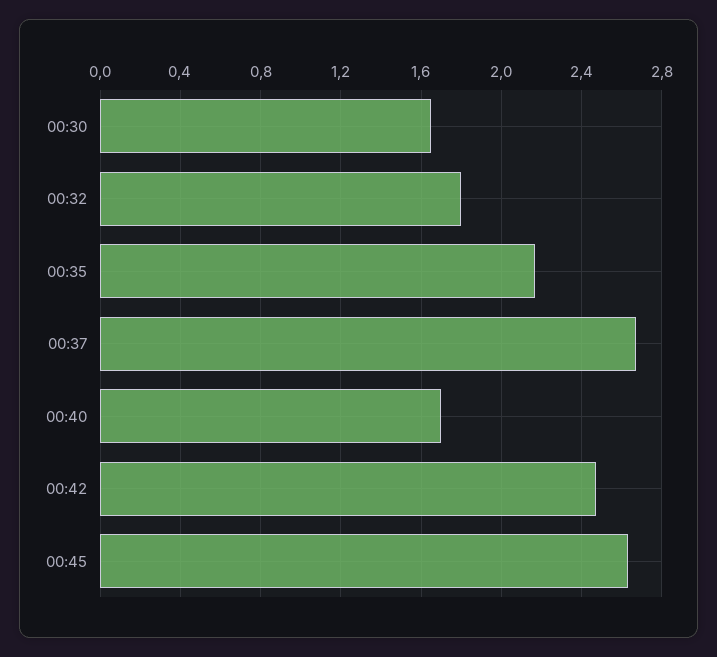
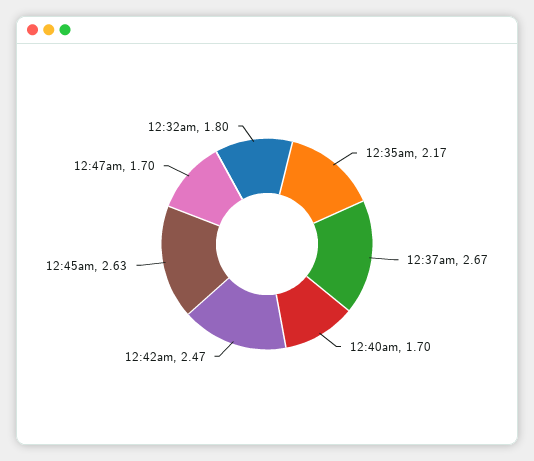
00:30: 1.65 -> none
12:47am: none -> 1.7

